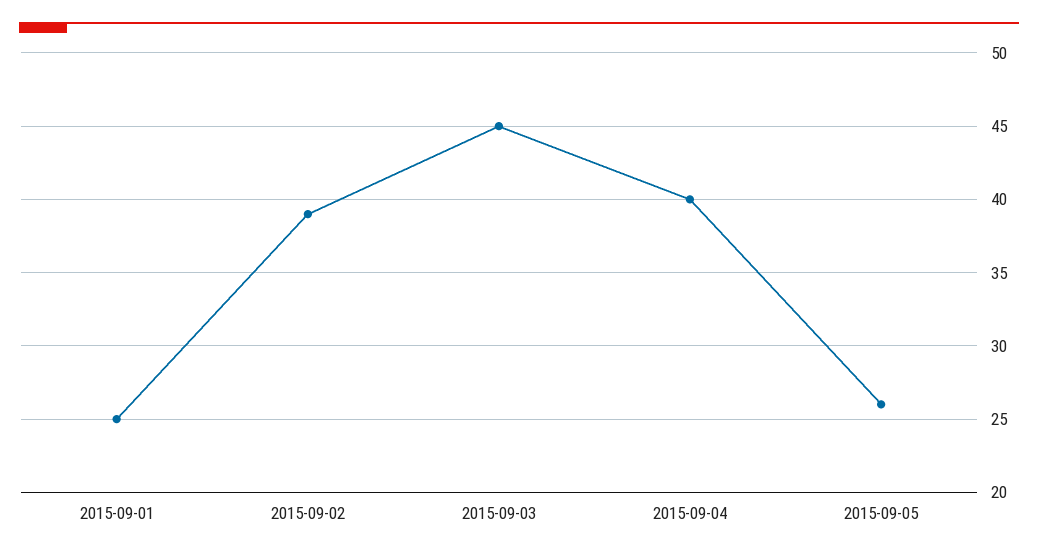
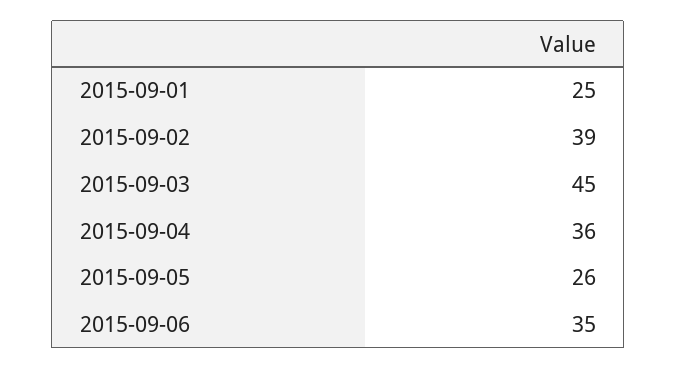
2015-09-04: 40 -> 36
2015-09-06: none -> 35

